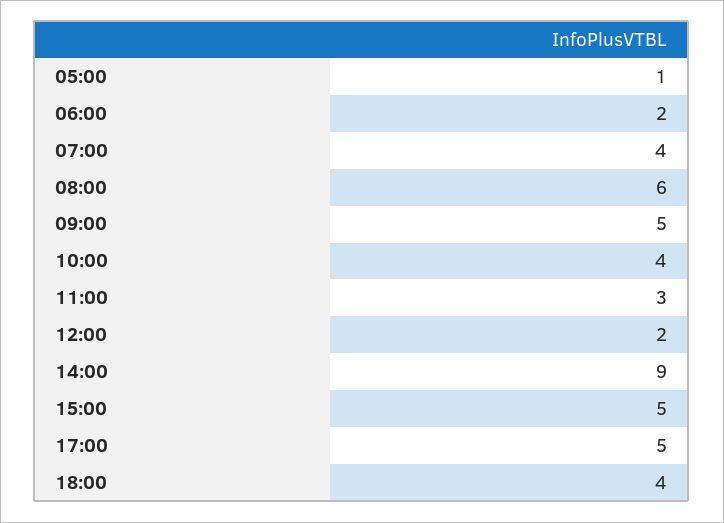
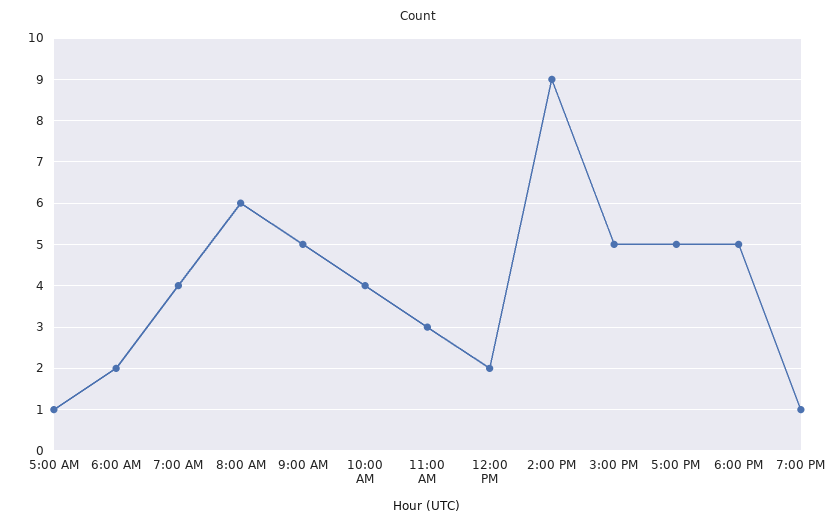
18:00: 4 -> 5
7:00 PM: none -> 1

